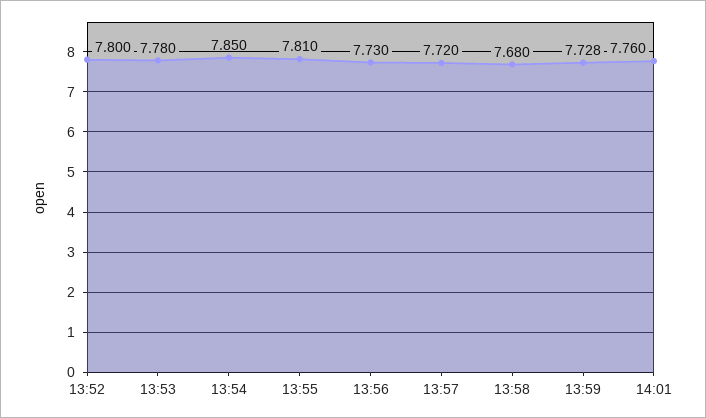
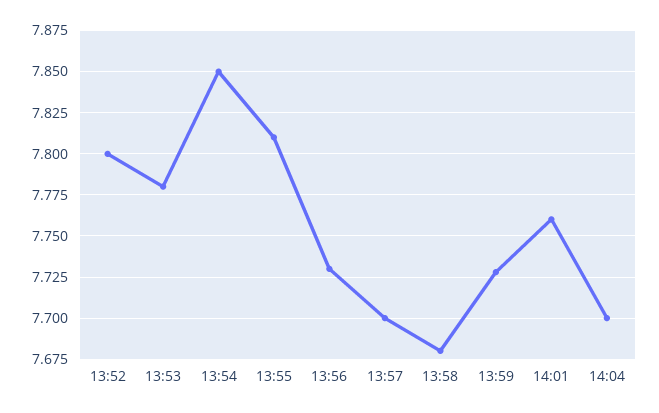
13:57: 7.72 -> 7.7
14:04: none -> 7.7

